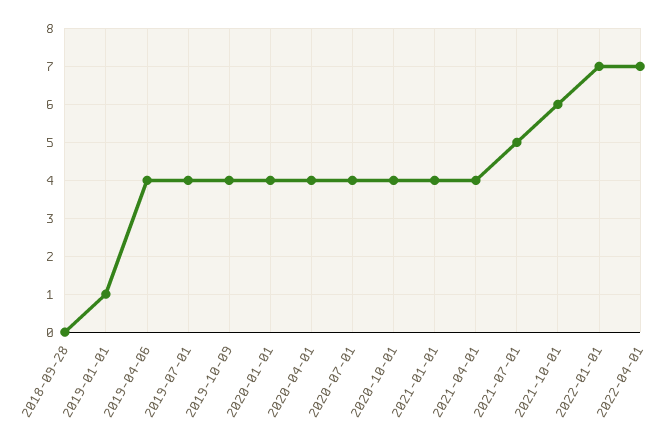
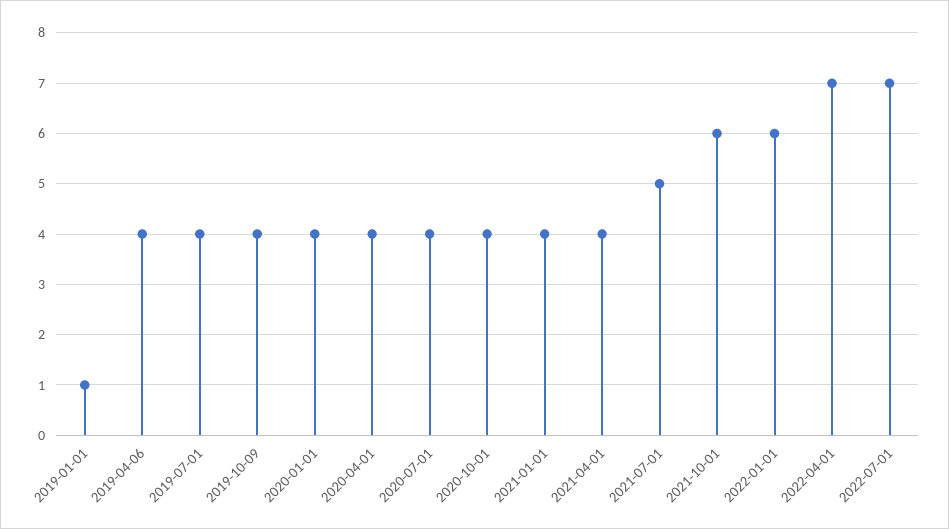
2018-09-28: 0 -> none
2022-01-01: 7 -> 6
2022-07-01: none -> 7

